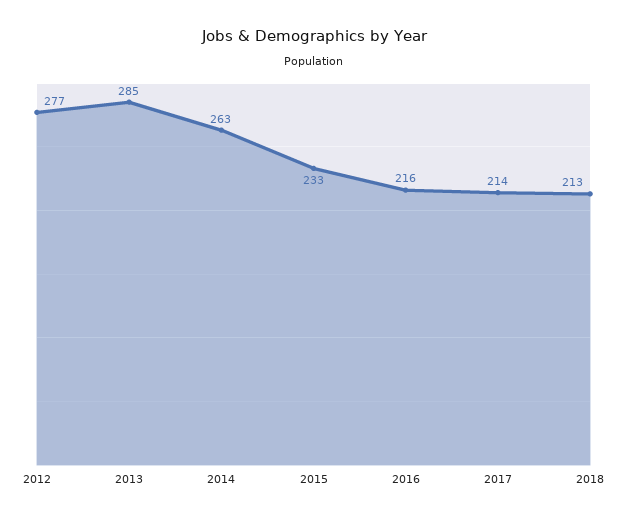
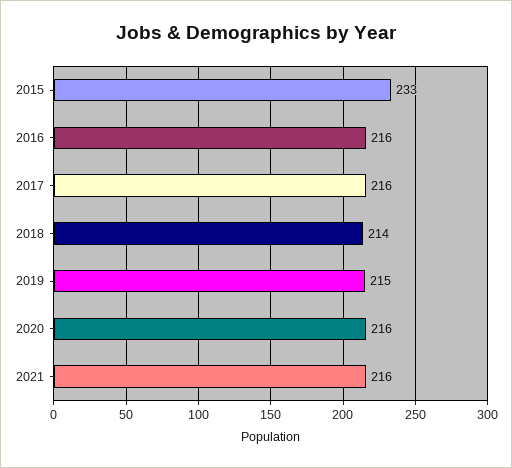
2012: 277 -> none
2013: 285 -> none
2014: 263 -> none
2017: 214 -> 216
2018: 213 -> 214
2019: none -> 215
2020: none -> 216
2021: none -> 216

